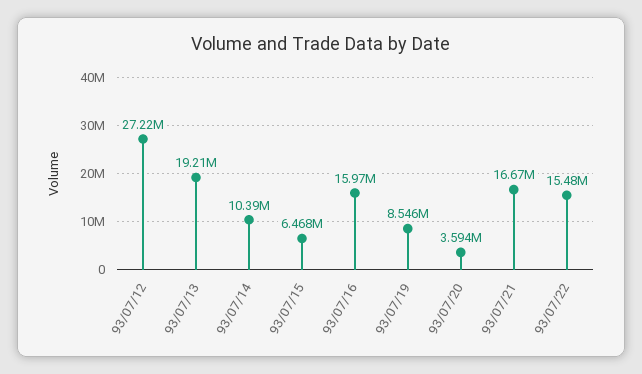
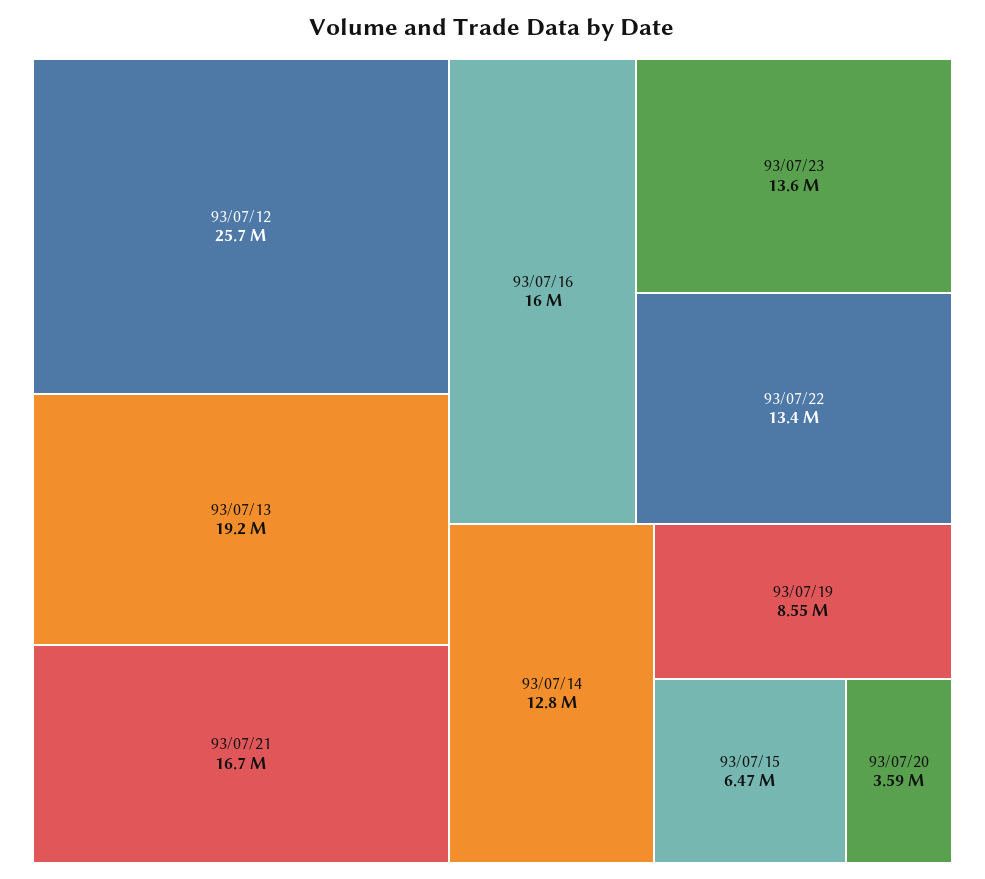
93/07/12: 27220000 -> 25700000
93/07/14: 10390000 -> 12800000
93/07/22: 15480000 -> 13400000
93/07/23: none -> 13600000

